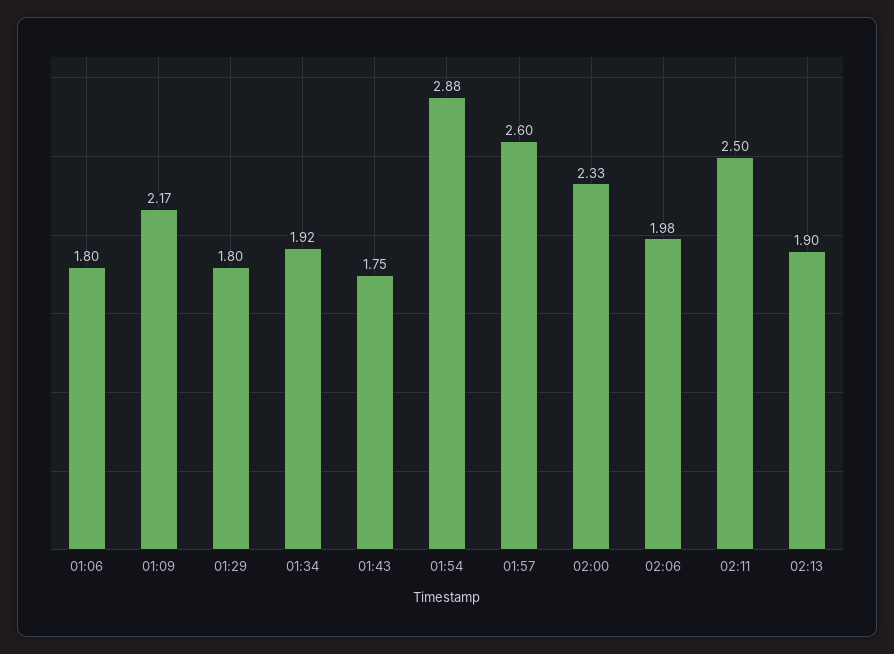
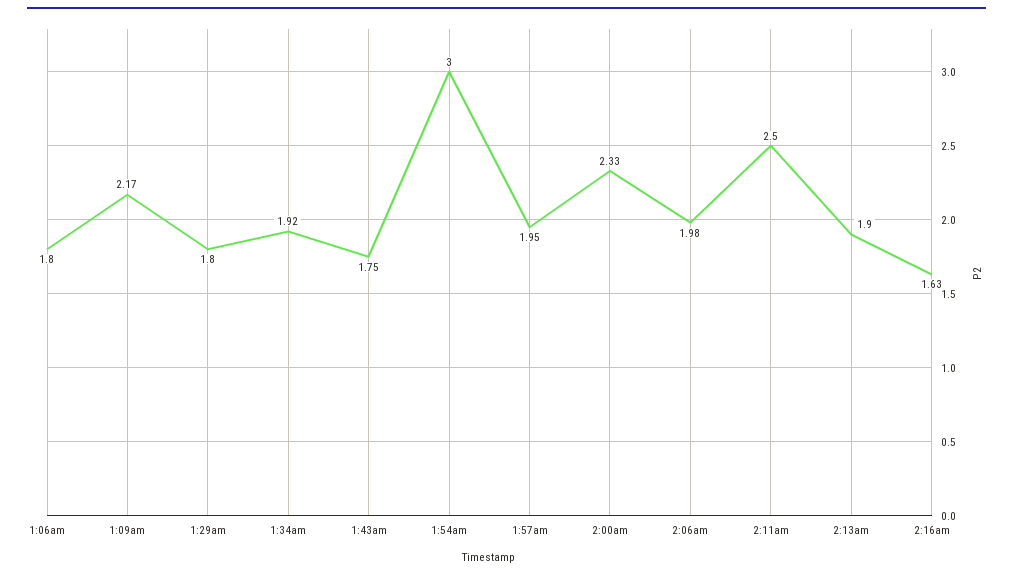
01:54: 2.88 -> 3
01:57: 2.6 -> 1.95
2:16am: none -> 1.63

